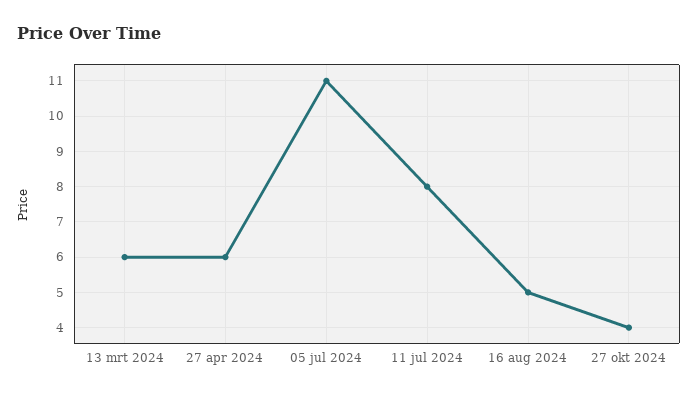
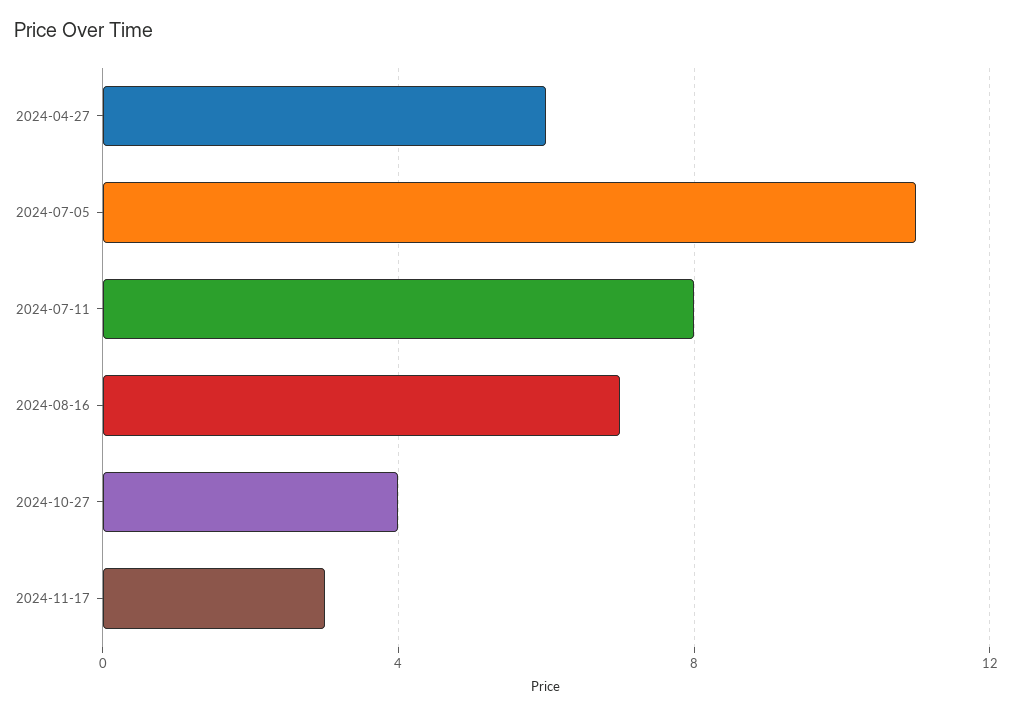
13 mrt 2024: 6 -> none
16 aug 2024: 5 -> 7
2024-11-17: none -> 3

